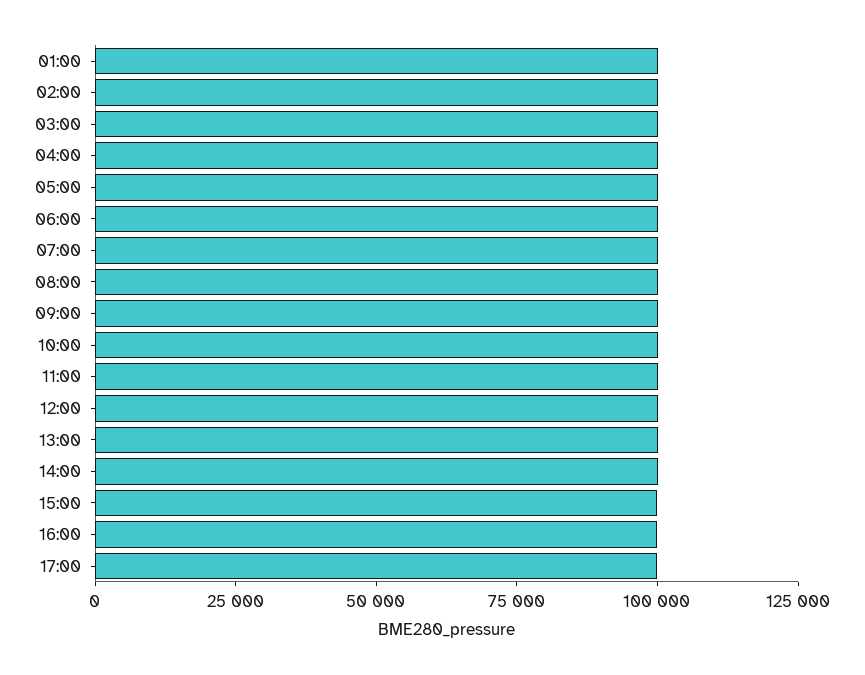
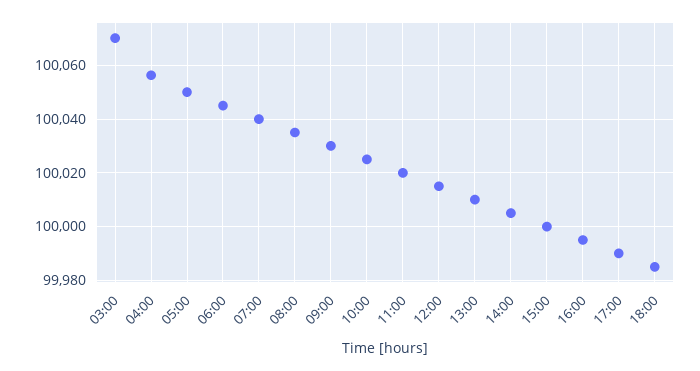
01:00: 100000 -> none
02:00: 100000 -> none
18:00: none -> 99985

